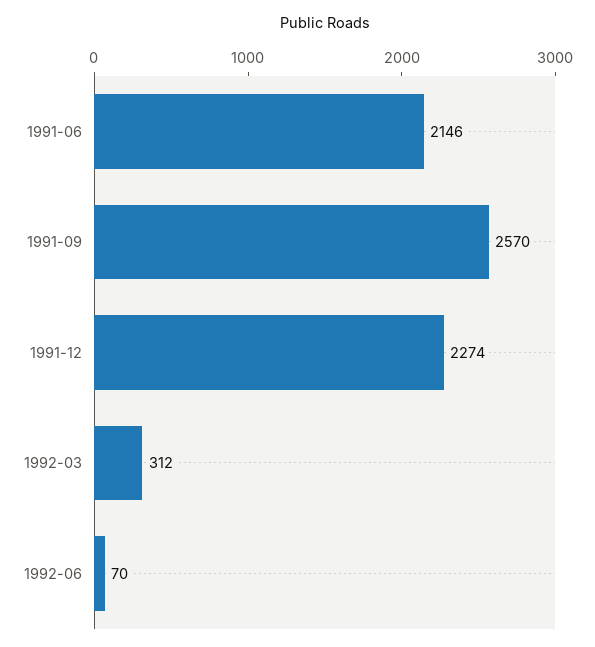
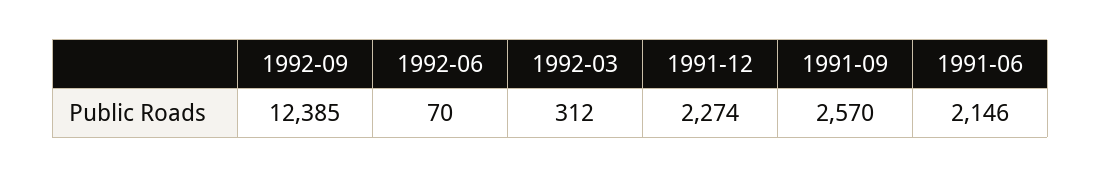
1992-09: none -> 12385

